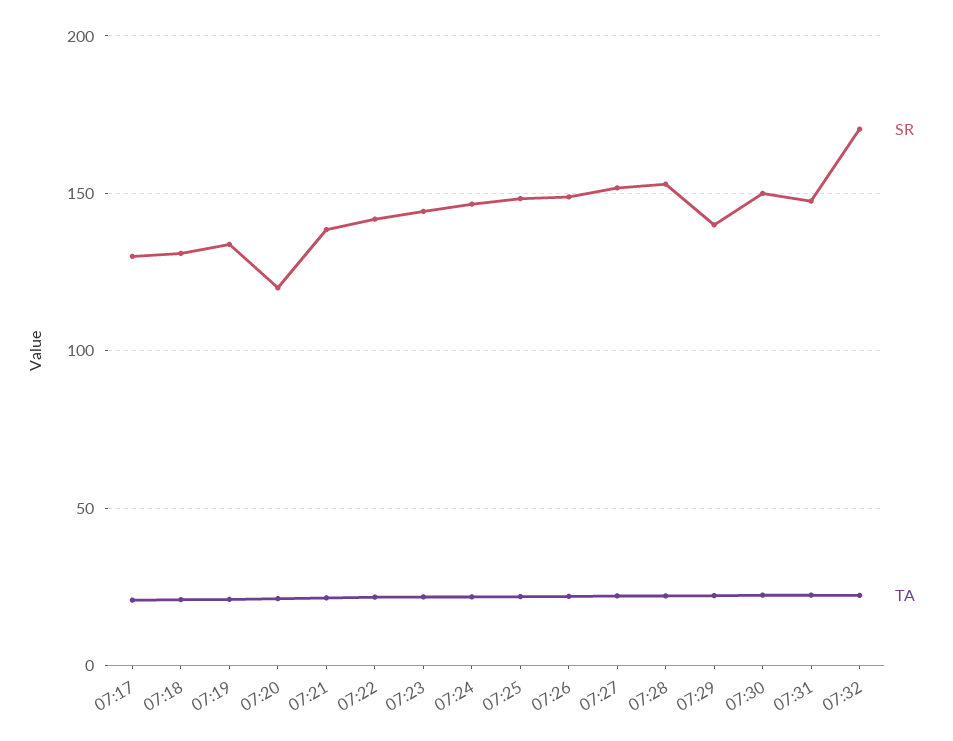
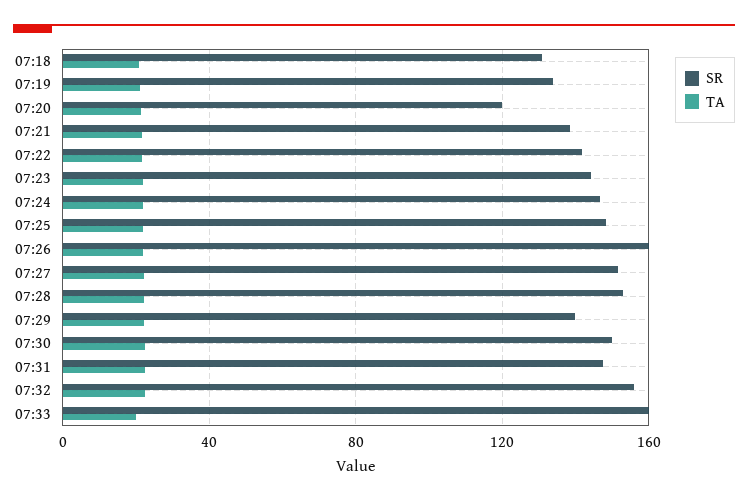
SR, 07:17: 130 -> none
TA, 07:17: 20 -> none
SR, 07:26: 150 -> 160
SR, 07:32: 170 -> 155
SR, 07:33: none -> 160
TA, 07:33: none -> 20

